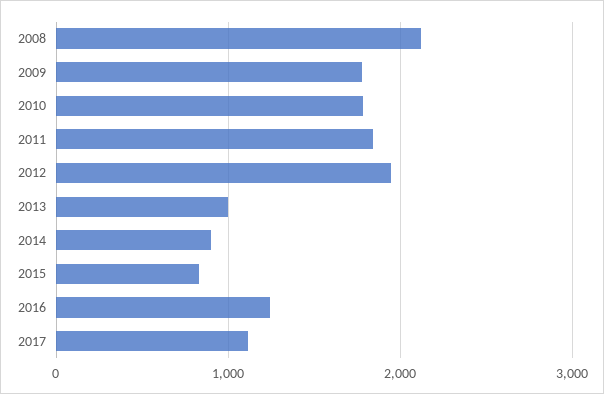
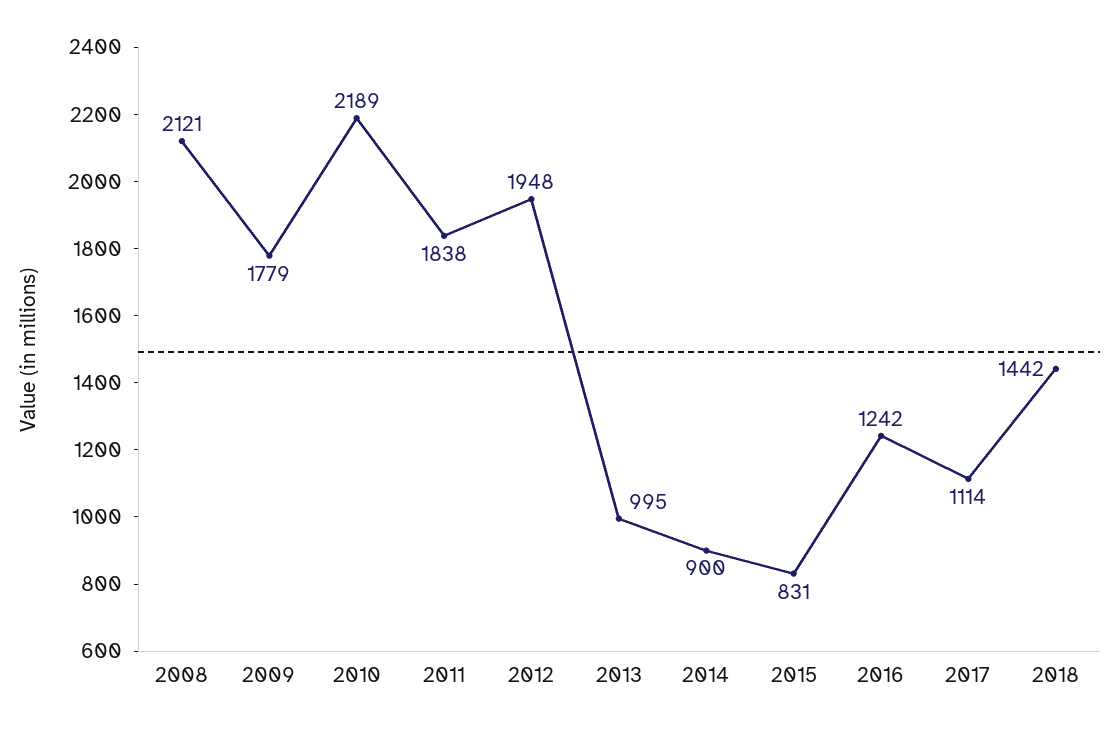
2010: 1800 -> 2189
2018: none -> 1442

